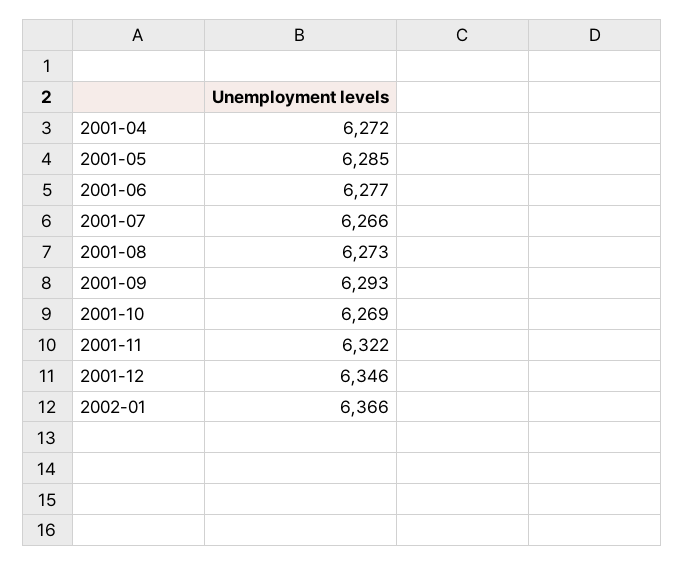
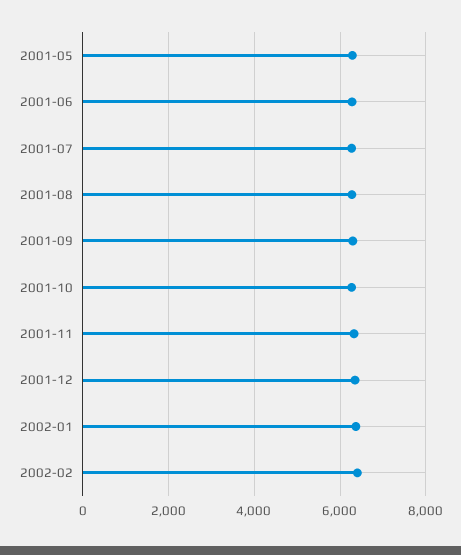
2001-04: 6272 -> none
2002-02: none -> 6400

